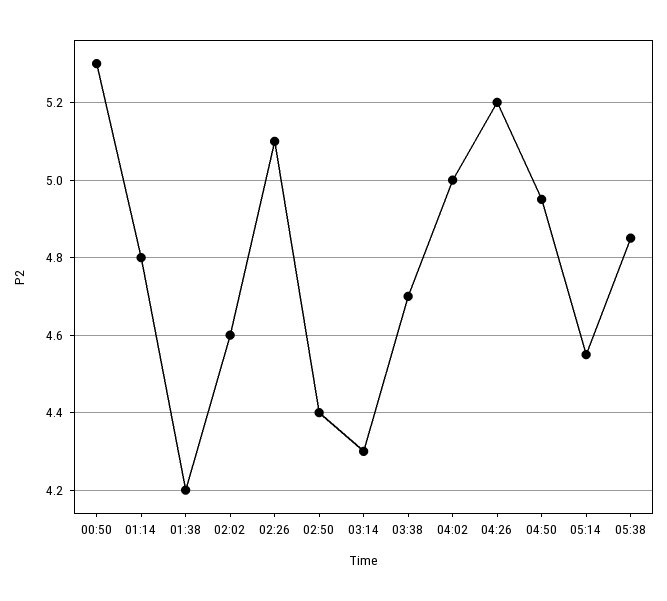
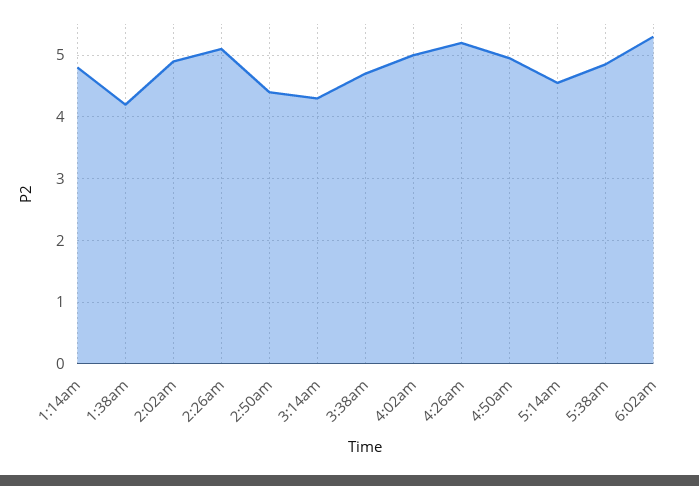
00:50: 5.3 -> none
02:02: 4.6 -> 4.9
6:02am: none -> 5.3

